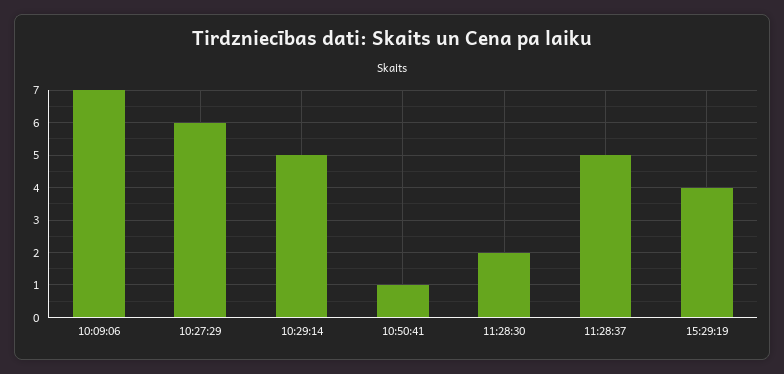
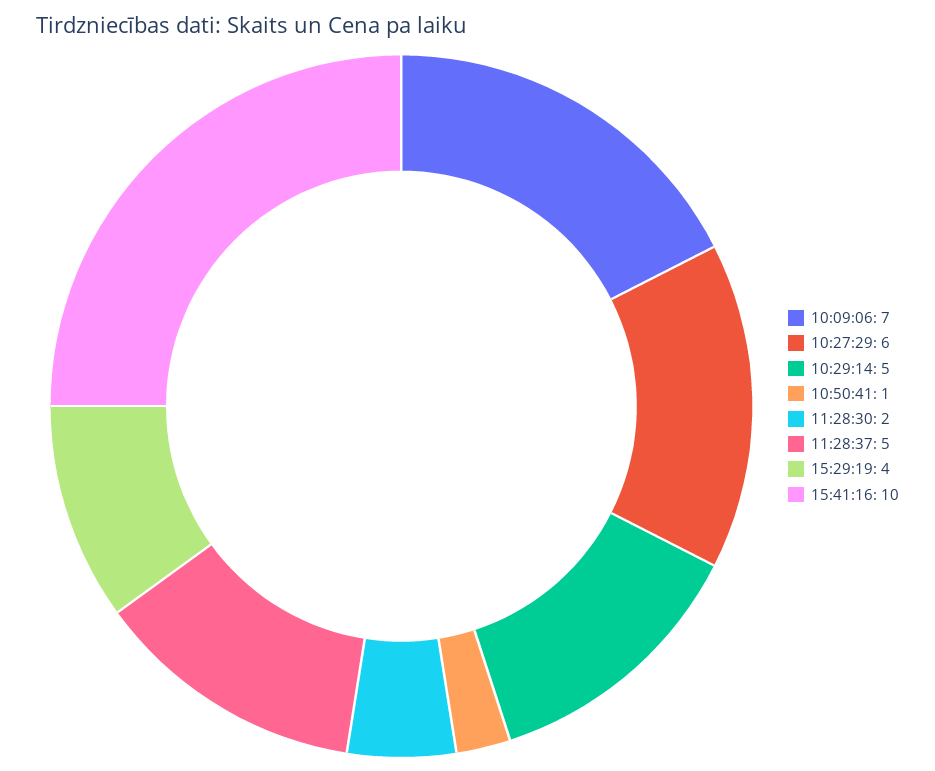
15:41:16: none -> 10

